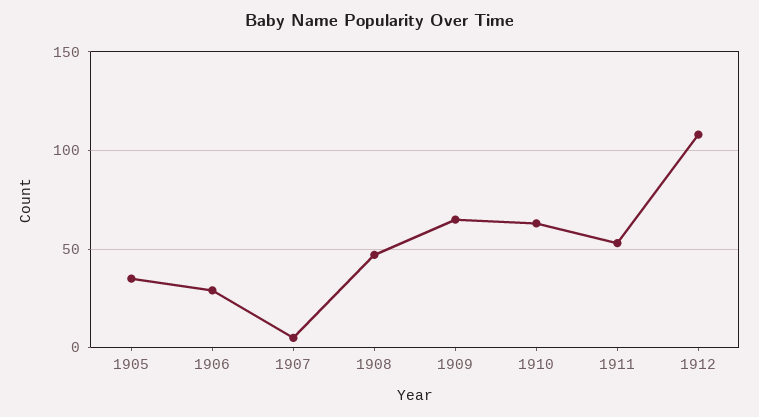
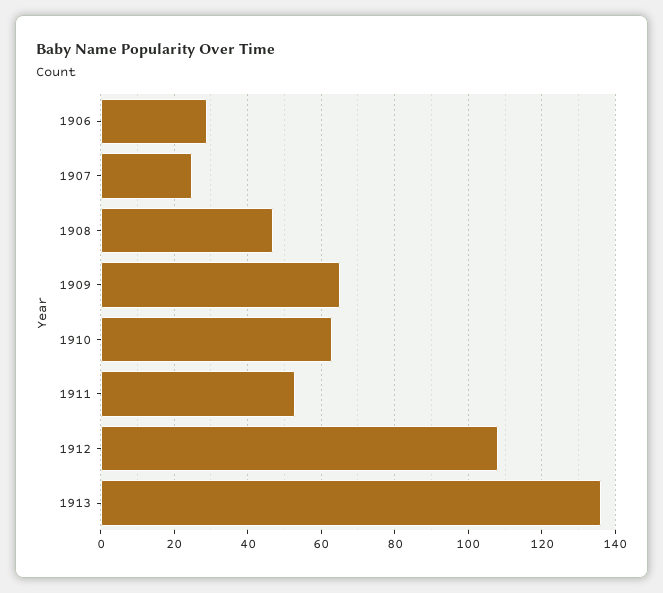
1905: 35 -> none
1907: 5 -> 25
1913: none -> 135

